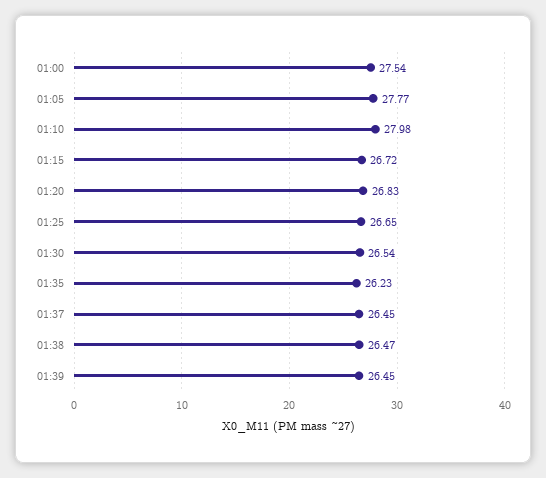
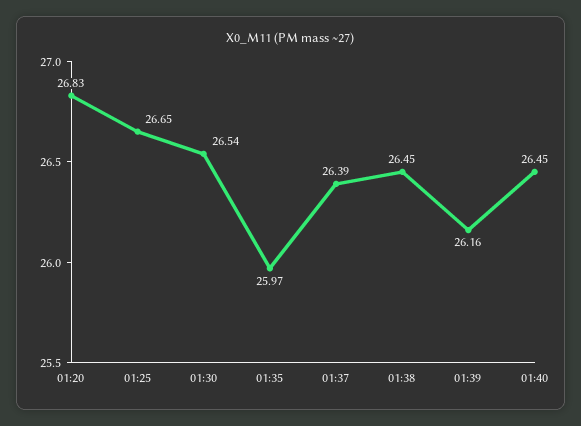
01:00: 27.54 -> none
01:05: 27.77 -> none
01:10: 27.98 -> none
01:15: 26.72 -> none
01:35: 26.23 -> 25.97
01:37: 26.45 -> 26.39
01:38: 26.47 -> 26.45
01:39: 26.45 -> 26.16
01:40: none -> 26.45

